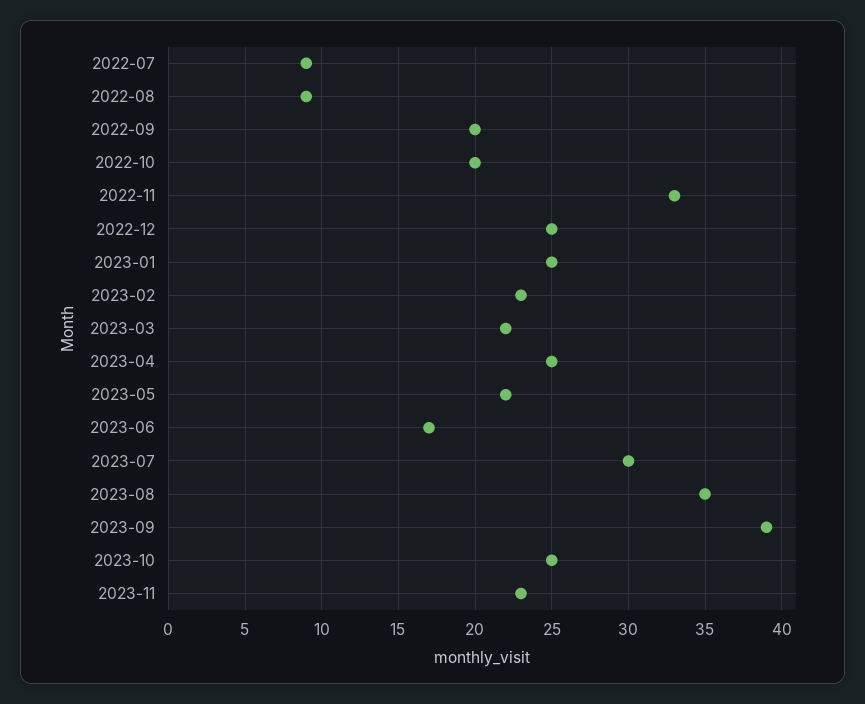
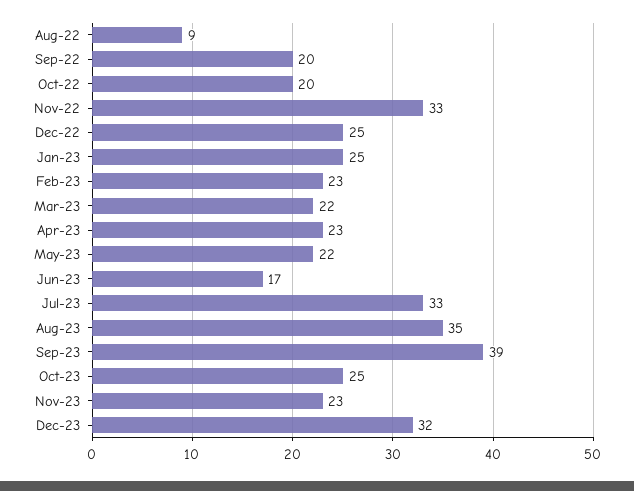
2022-07: 9 -> none
2023-04: 25 -> 23
2023-07: 30 -> 33
Dec-23: none -> 32

